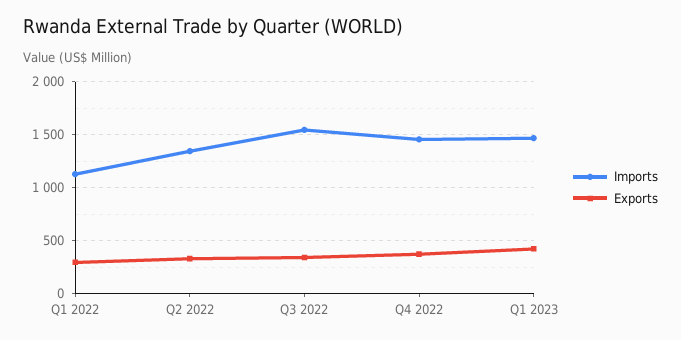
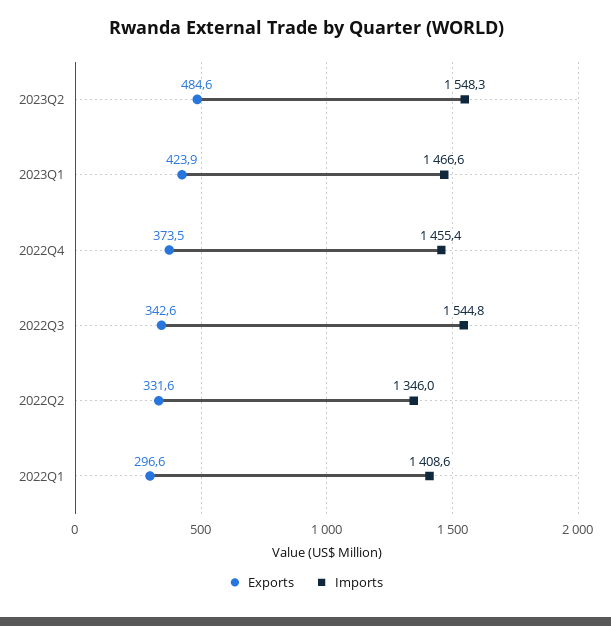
Imports, Q1 2022: 1100 -> 1408.6
Exports, 2023Q2: none -> 484.6
Imports, 2023Q2: none -> 1548.3

